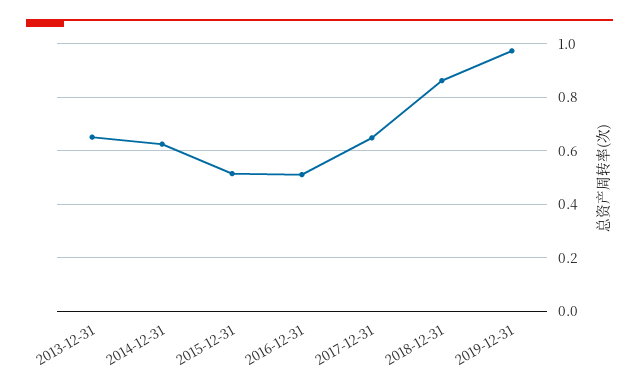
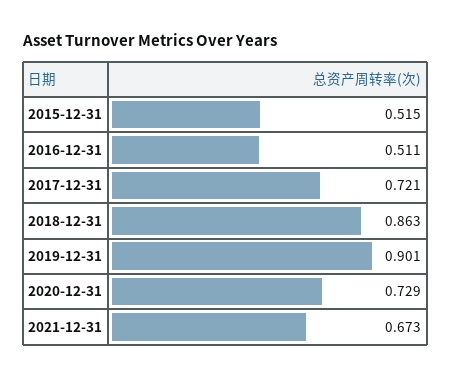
2013-12-31: 0.65 -> none
2014-12-31: 0.625 -> none
2017-12-31: 0.65 -> 0.721
2019-12-31: 0.975 -> 0.901
2020-12-31: none -> 0.729
2021-12-31: none -> 0.673

